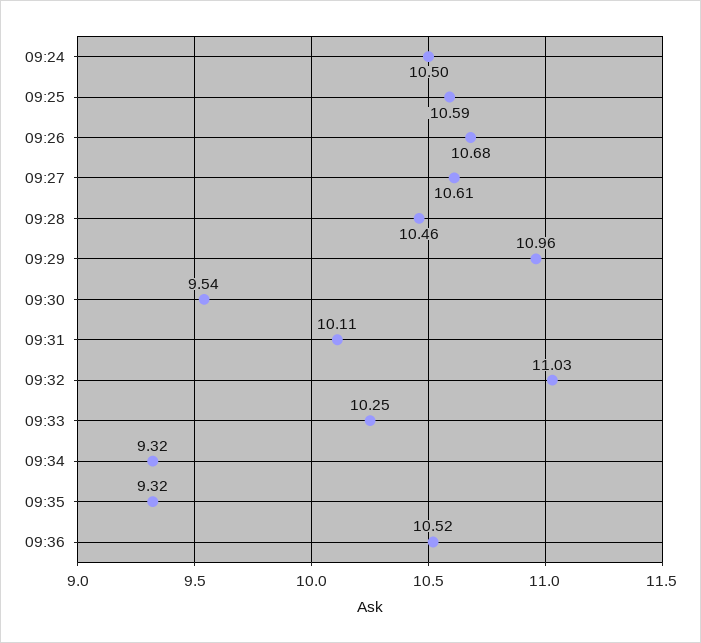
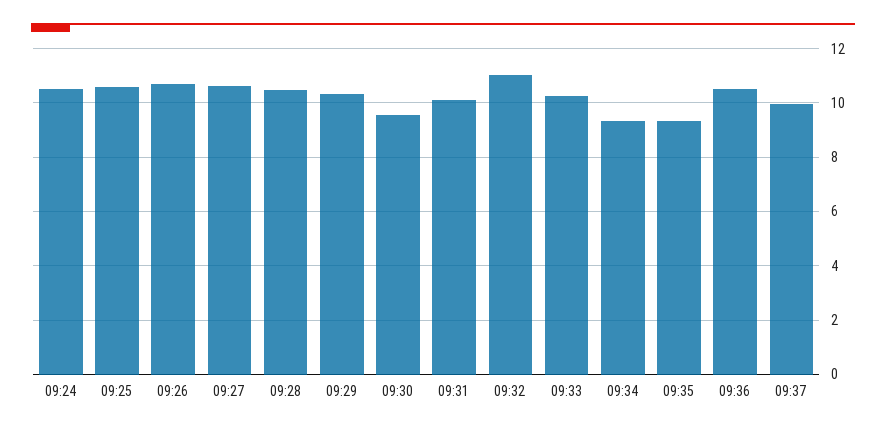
09:29: 10.96 -> 10.25
09:37: none -> 10

